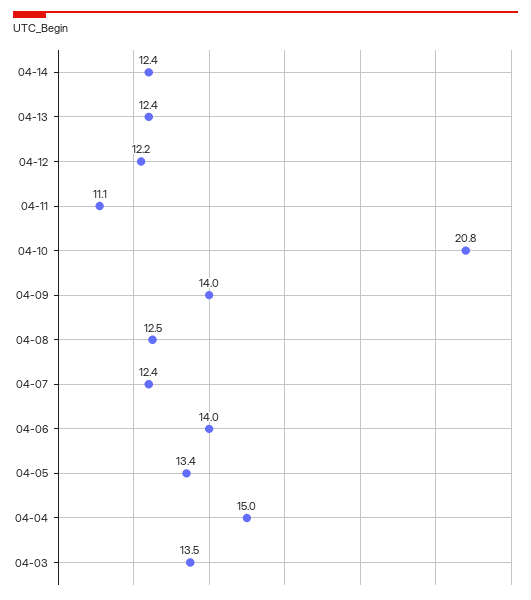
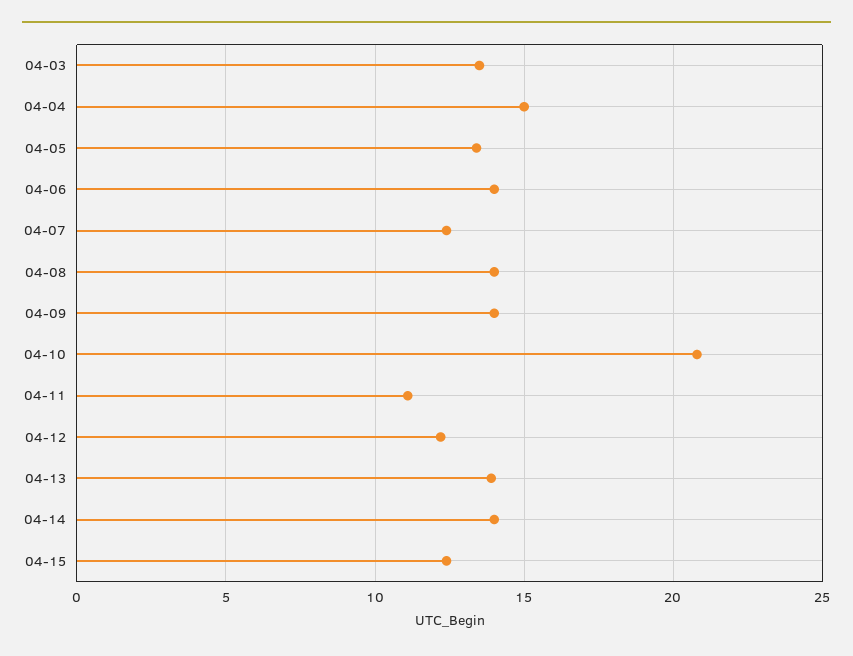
04-14: 12.4 -> 14
04-13: 12.4 -> 14
04-08: 12.5 -> 14
04-15: none -> 12.5

